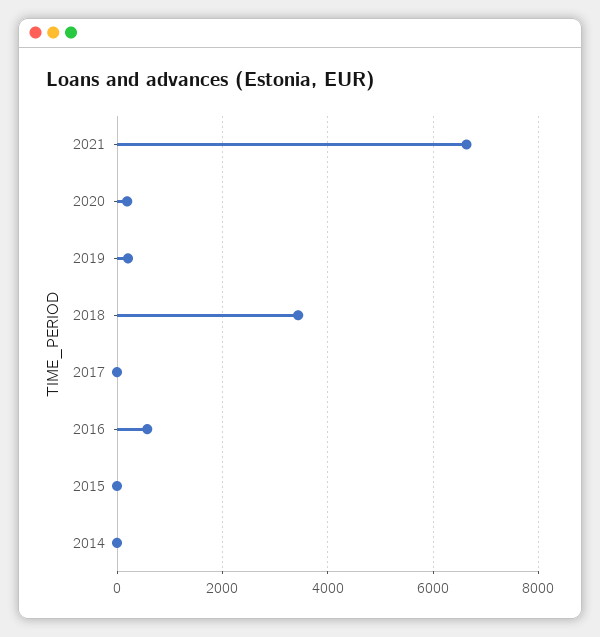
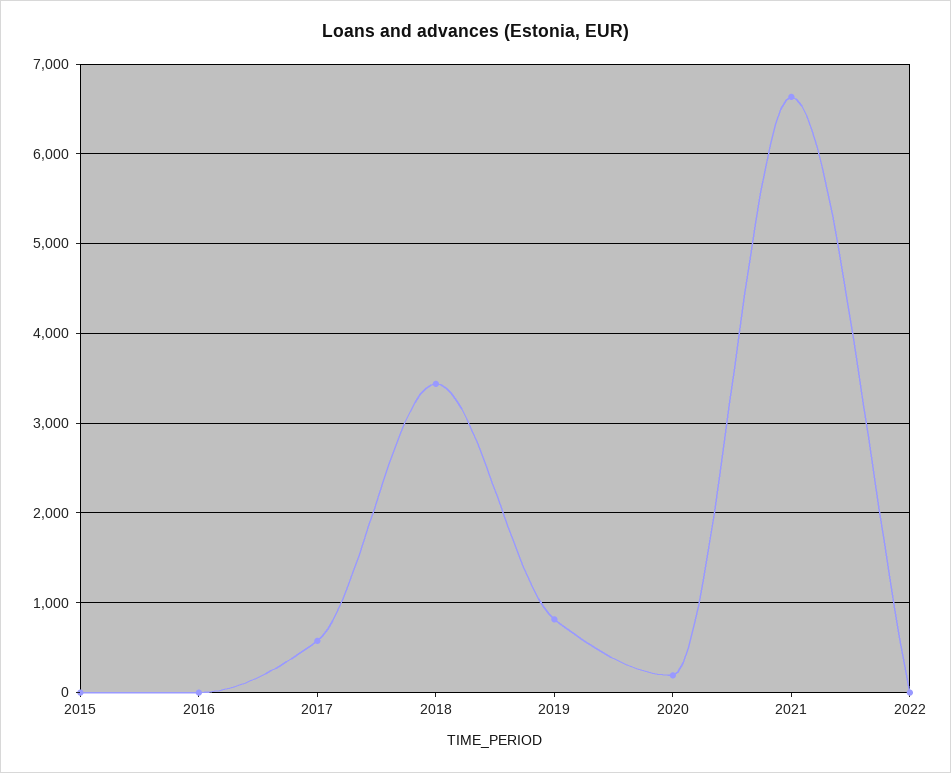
2019: 200 -> 800
2017: 0 -> 600
2016: 600 -> 0
2014: 0 -> none
2022: none -> 0

